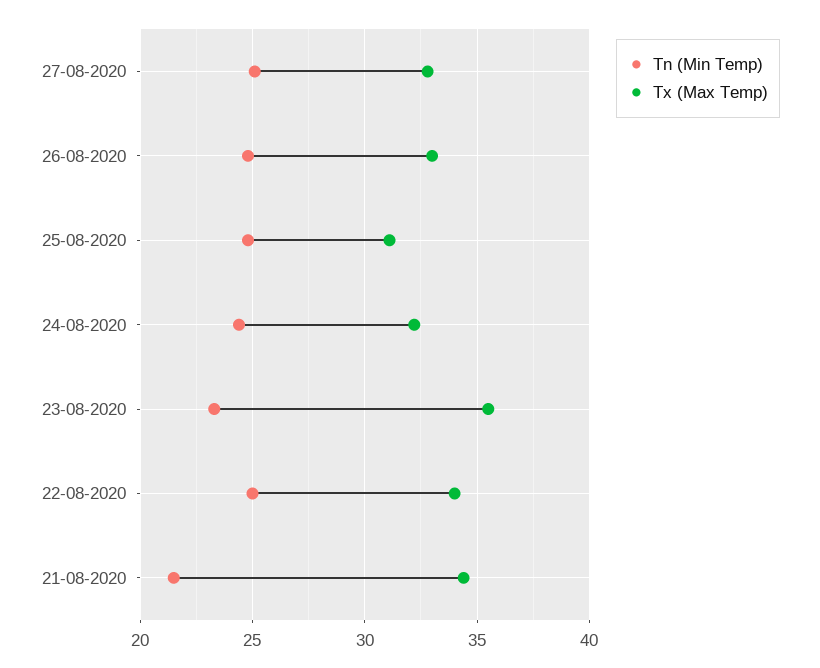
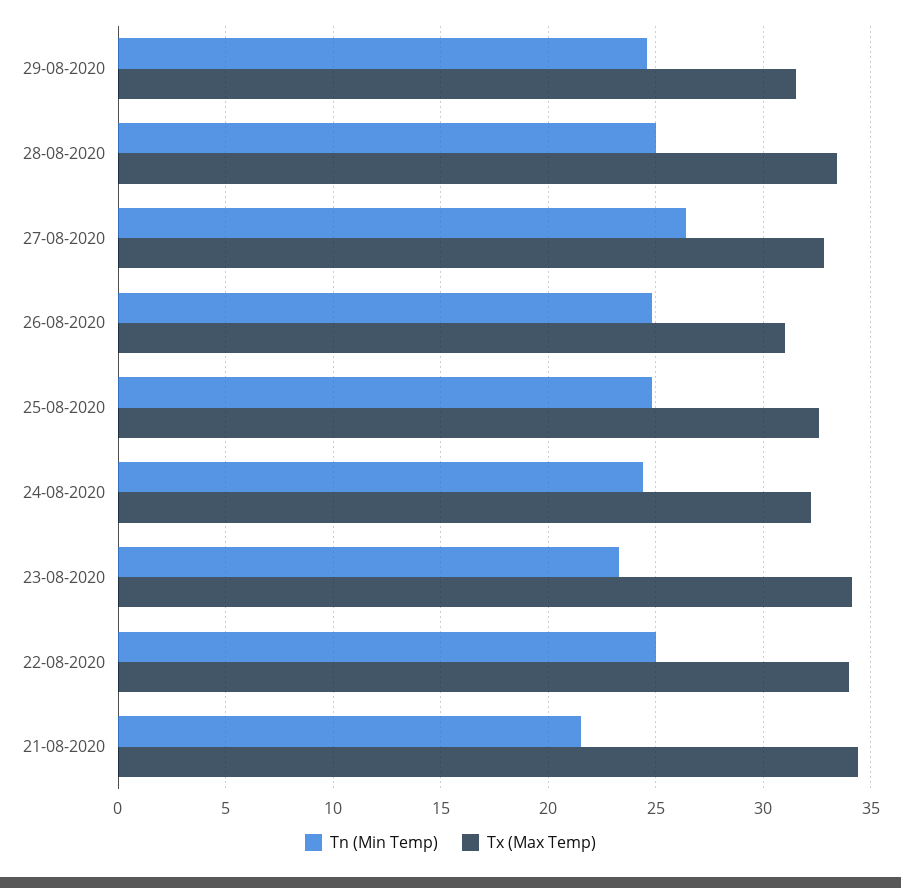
Tn (Min Temp), 27-08-2020: 25 -> 26.5
Tx (Max Temp), 26-08-2020: 33 -> 31
Tx (Max Temp), 25-08-2020: 31 -> 32.5
Tx (Max Temp), 23-08-2020: 35.5 -> 34
Tn (Min Temp), 29-08-2020: none -> 24.5
Tx (Max Temp), 29-08-2020: none -> 31.5
Tn (Min Temp), 28-08-2020: none -> 25
Tx (Max Temp), 28-08-2020: none -> 33.5

